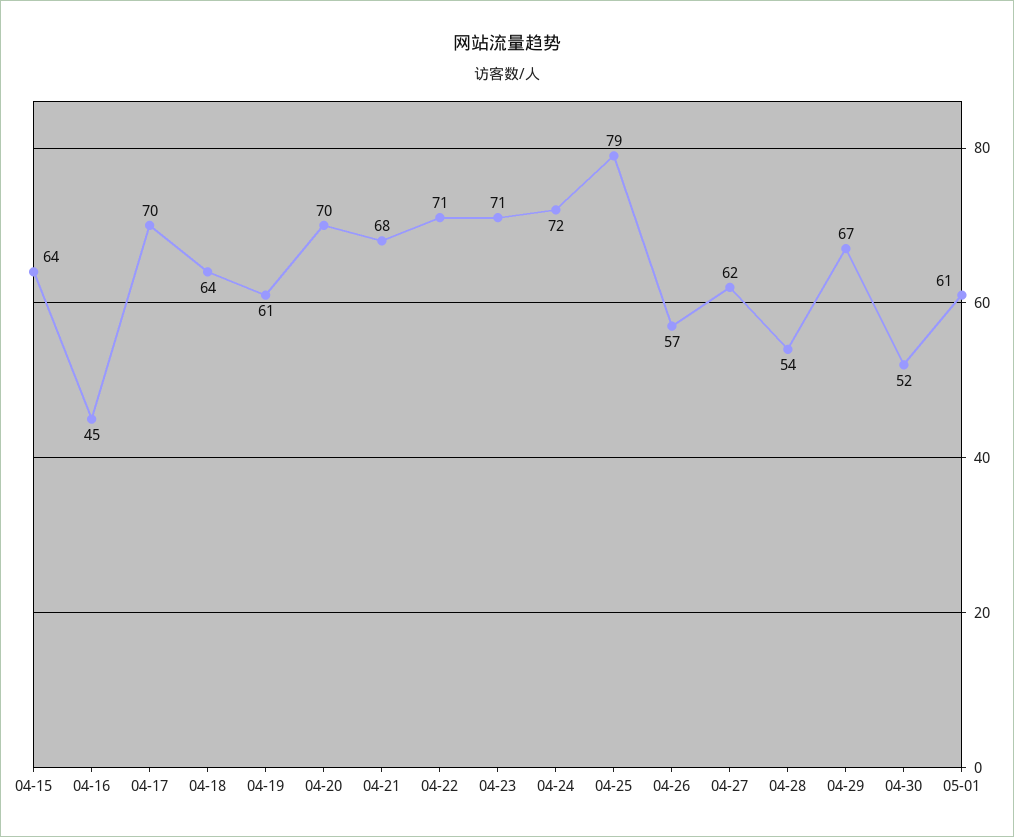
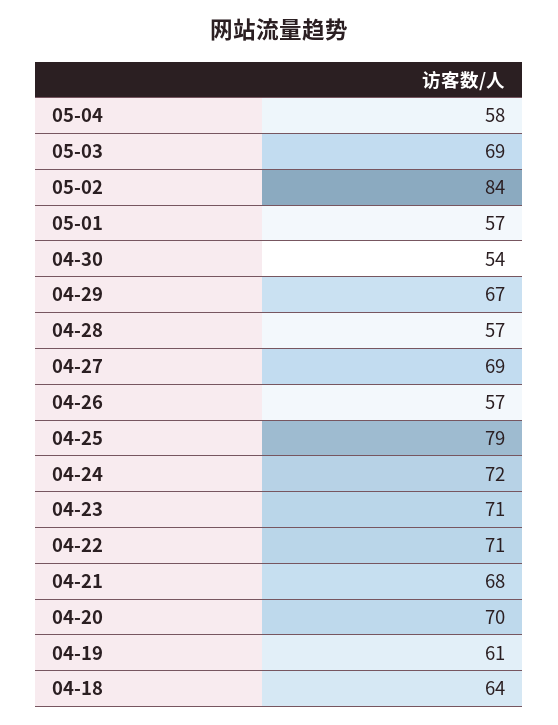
04-15: 64 -> none
04-16: 45 -> none
04-17: 70 -> none
04-27: 62 -> 69
04-28: 54 -> 57
04-30: 52 -> 54
05-01: 61 -> 57
05-04: none -> 58
05-03: none -> 69
05-02: none -> 84

